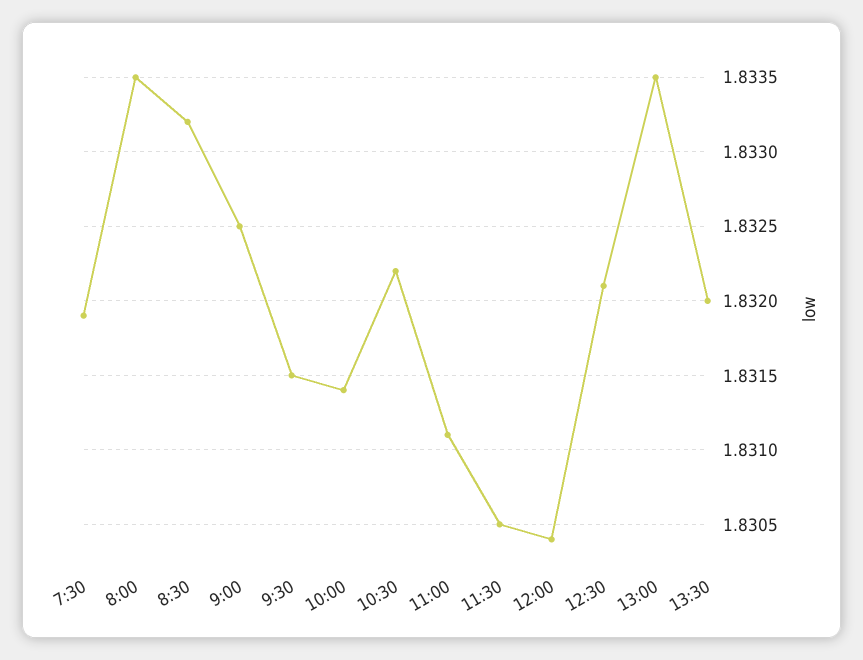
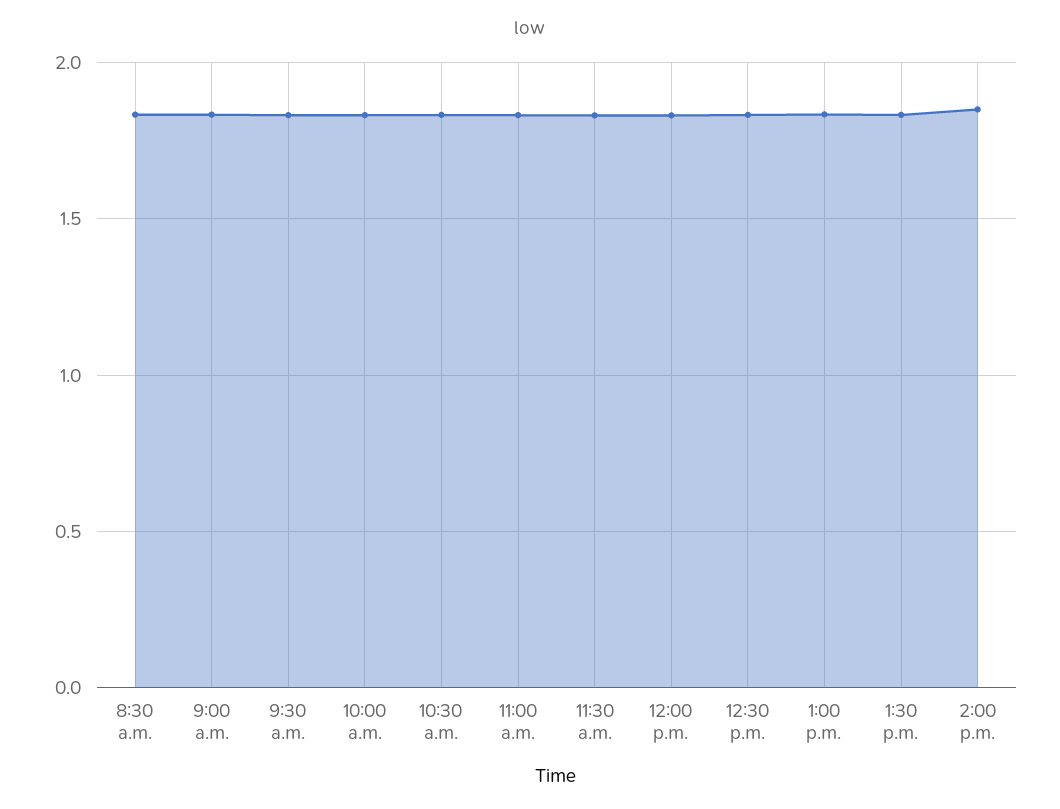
7:30: 1.8319 -> none
8:00: 1.8335 -> none
2:00 p.m.: none -> 1.85

